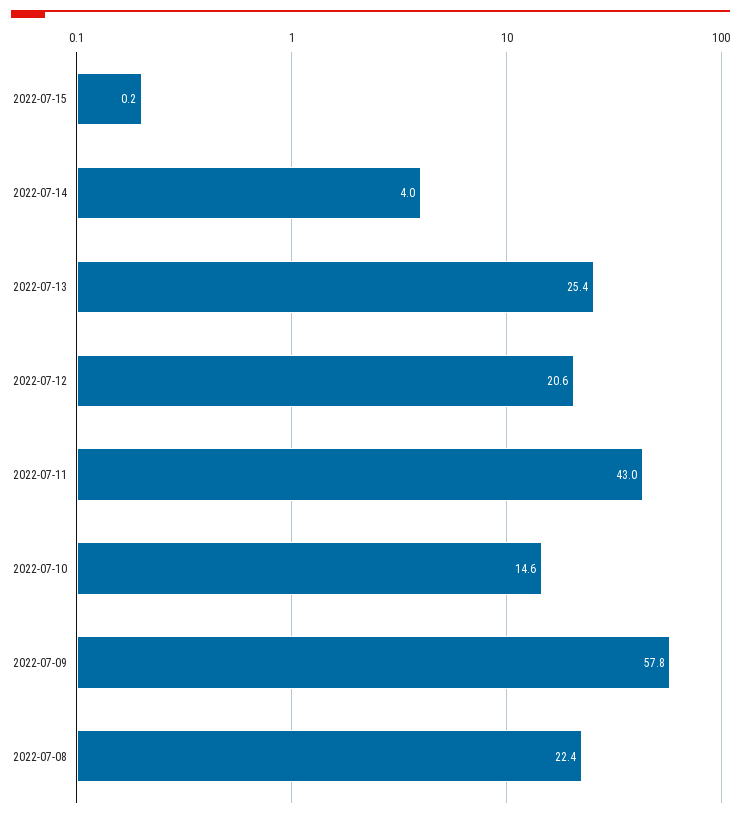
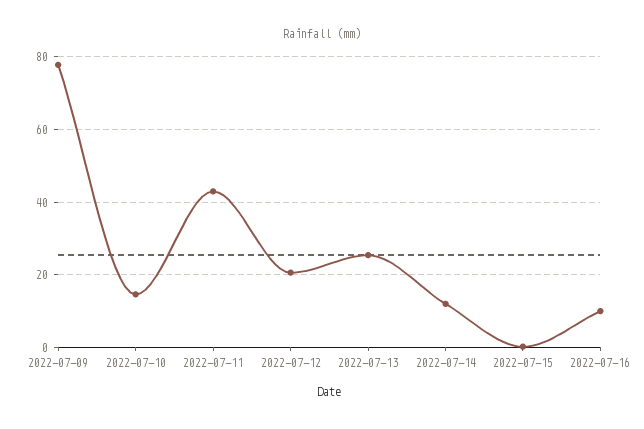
2022-07-14: 4 -> 12
2022-07-09: 57.8 -> 78
2022-07-08: 22.4 -> none
2022-07-16: none -> 10

